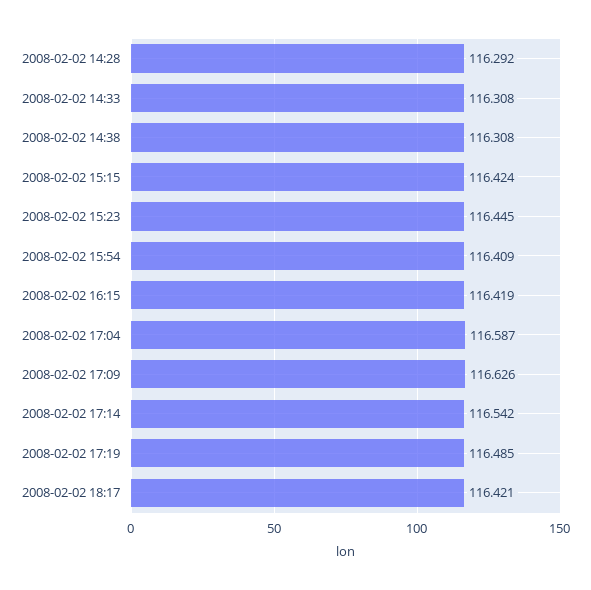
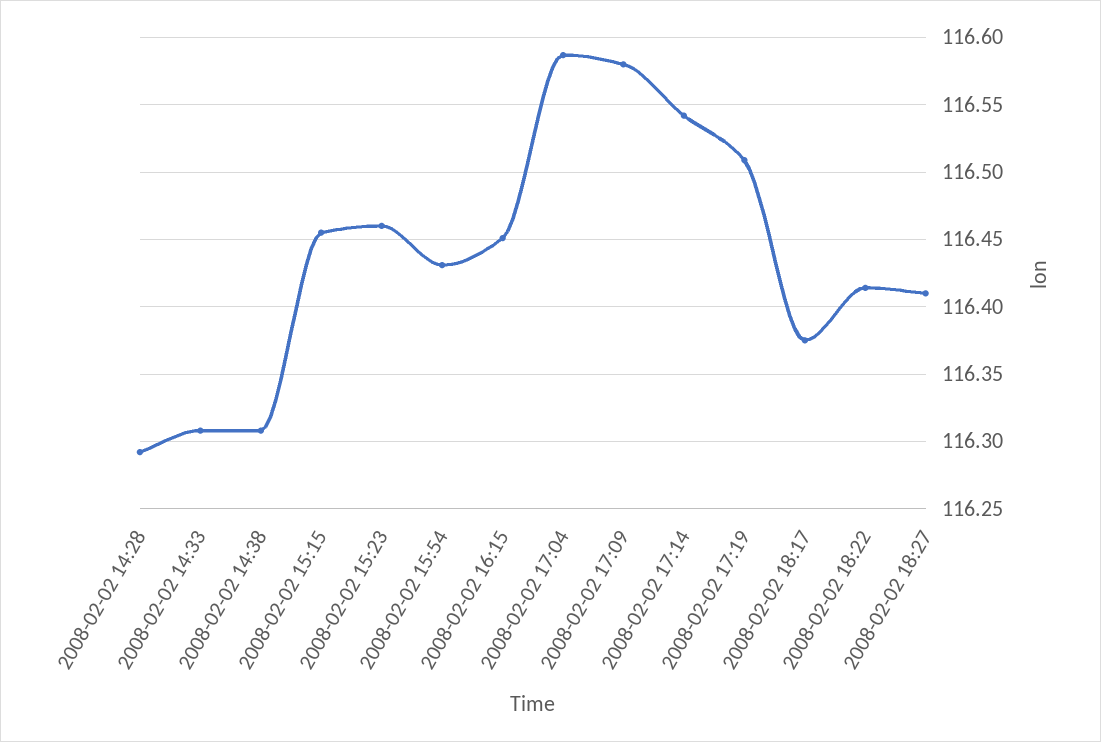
2008-02-02 15:15: 116.424 -> 116.455
2008-02-02 15:23: 116.445 -> 116.46
2008-02-02 15:54: 116.409 -> 116.43
2008-02-02 16:15: 116.419 -> 116.45
2008-02-02 17:09: 116.626 -> 116.58
2008-02-02 17:19: 116.485 -> 116.51
2008-02-02 18:17: 116.421 -> 116.375
2008-02-02 18:22: none -> 116.415
2008-02-02 18:27: none -> 116.41

